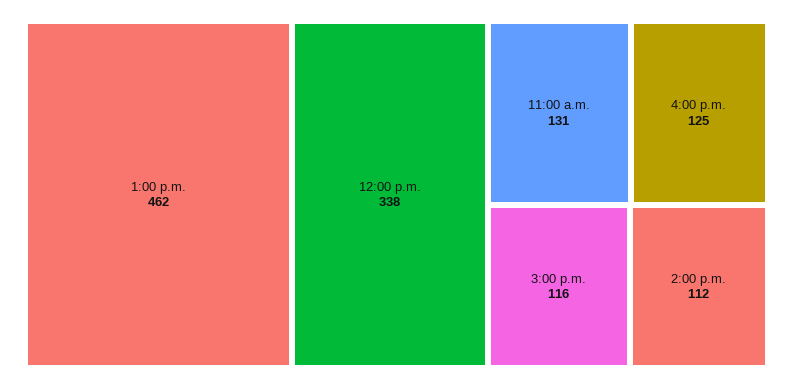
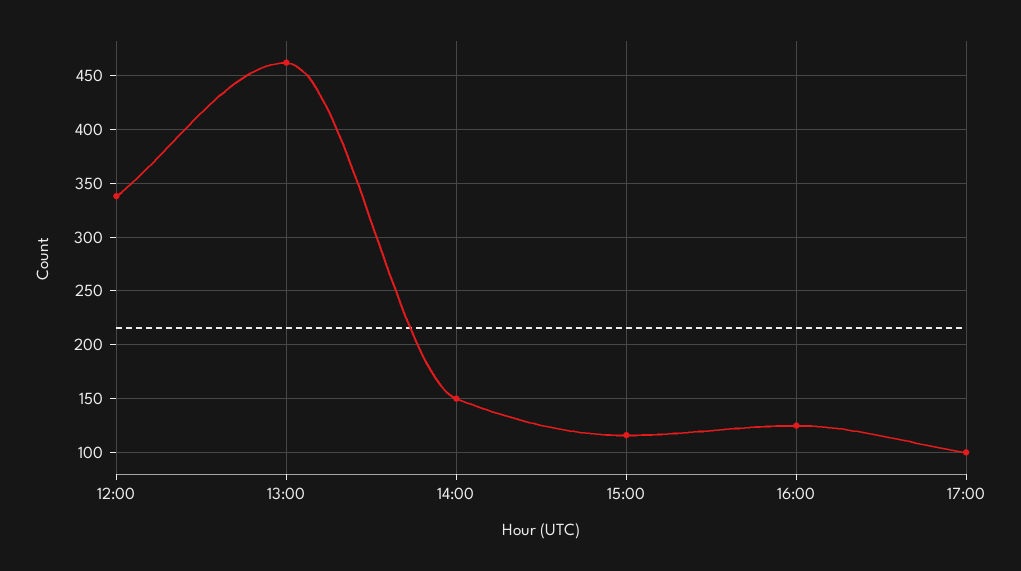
11:00 a.m.: 131 -> none
2:00 p.m.: 112 -> 150
17:00: none -> 100

